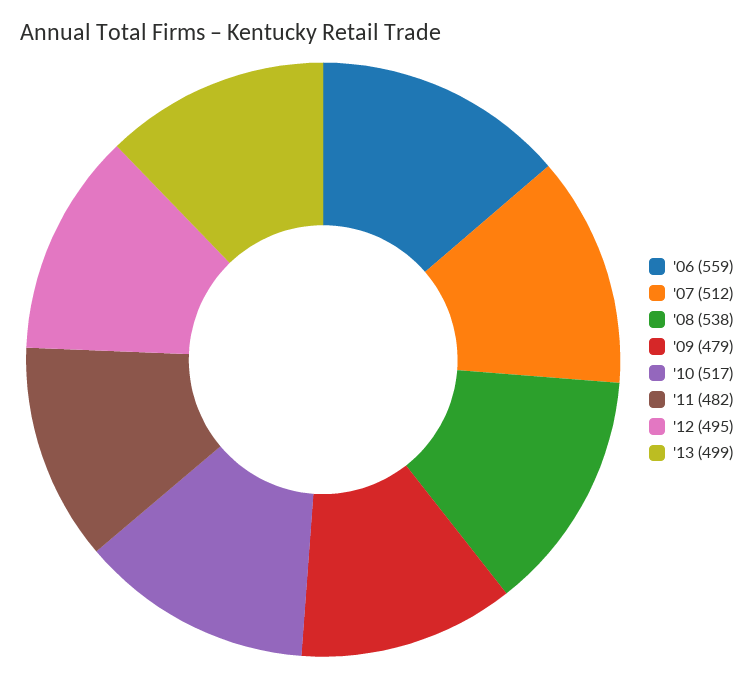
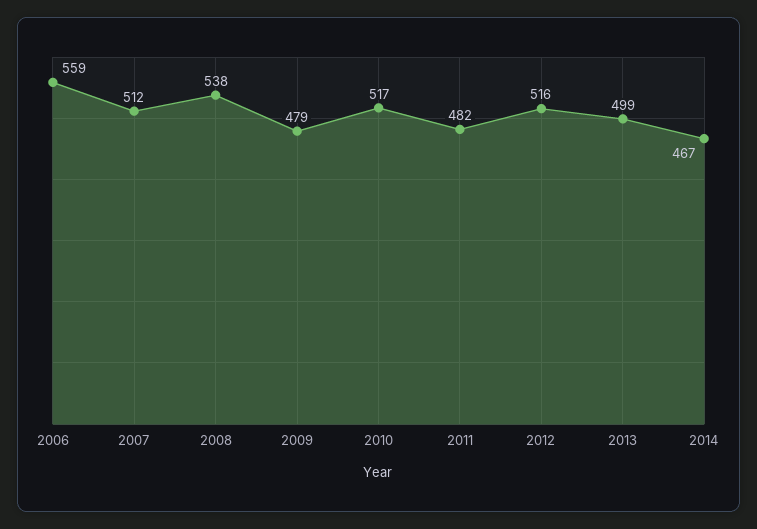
'12: 495 -> 516
2014: none -> 467

